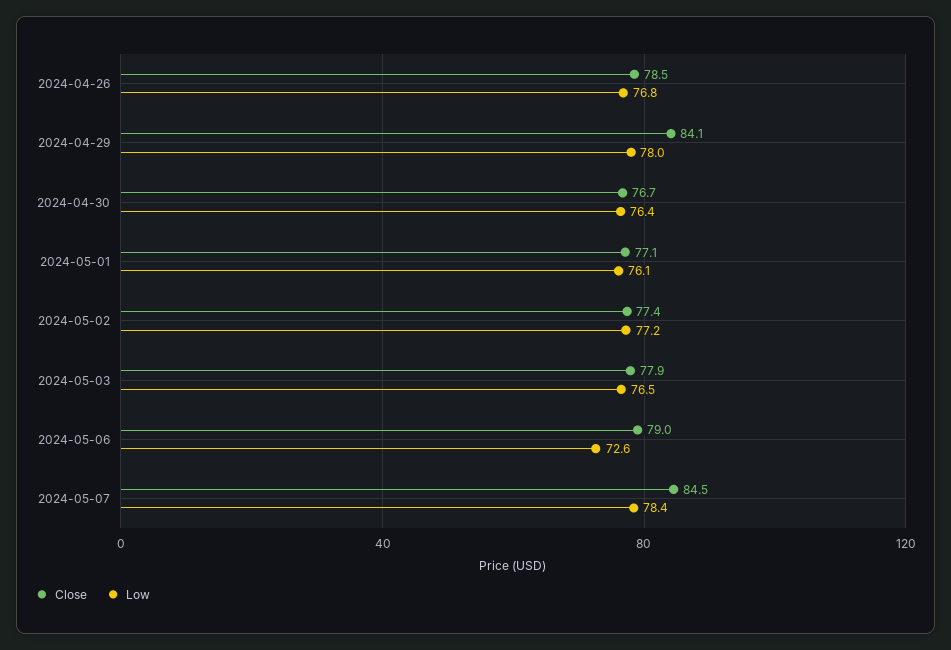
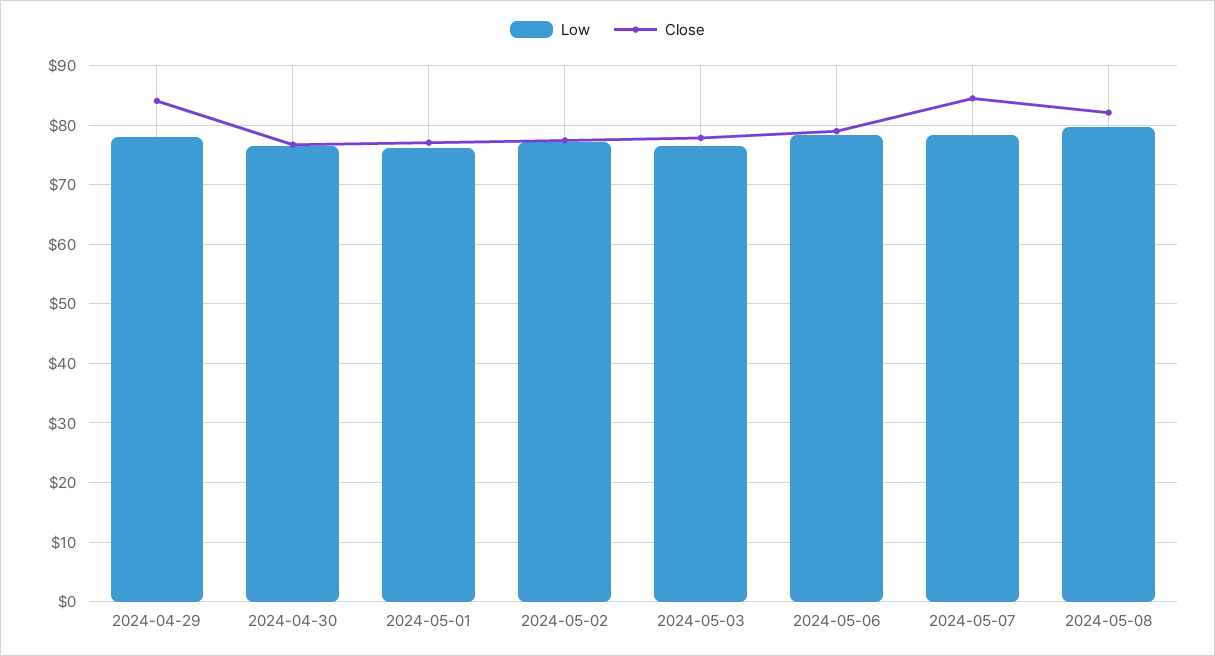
Close, 2024-04-26: 78.5 -> none
Low, 2024-04-26: 76.8 -> none
Low, 2024-05-06: 72.6 -> 78
Low, 2024-05-08: none -> 80
Close, 2024-05-08: none -> 82

